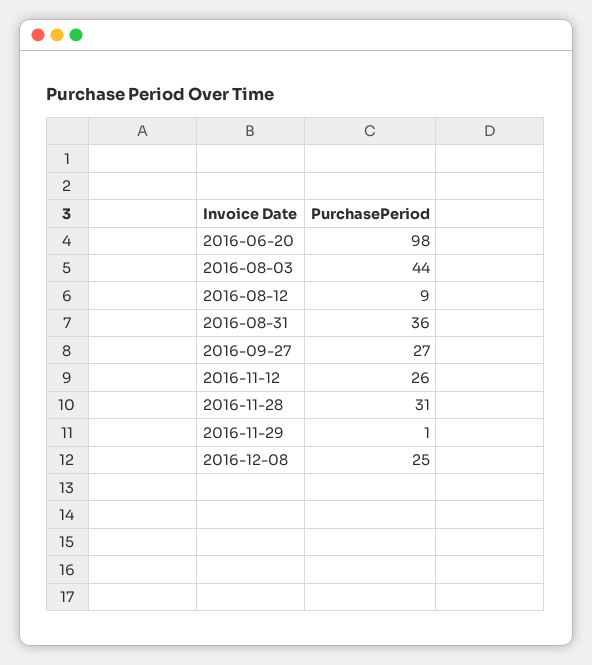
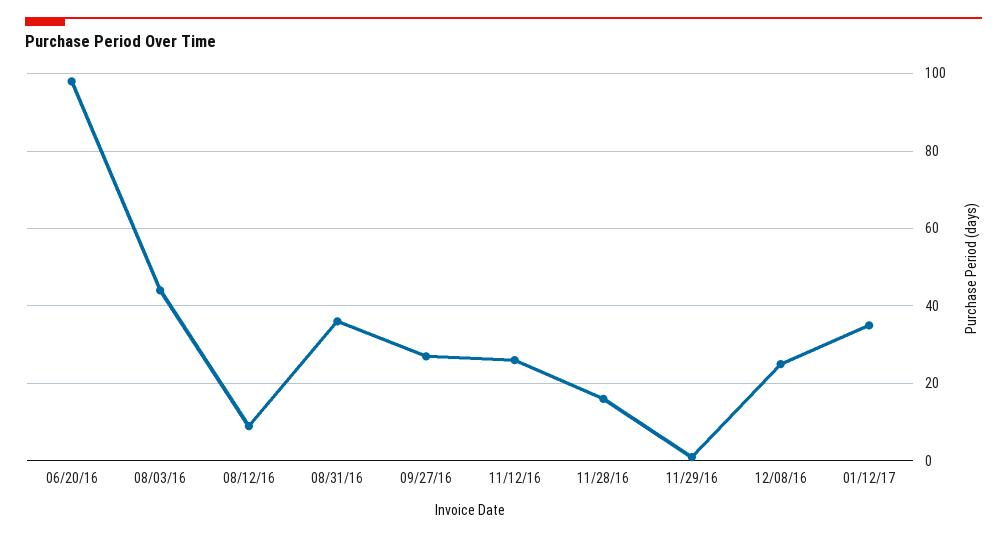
2016-11-28: 31 -> 15
01/12/17: none -> 35

